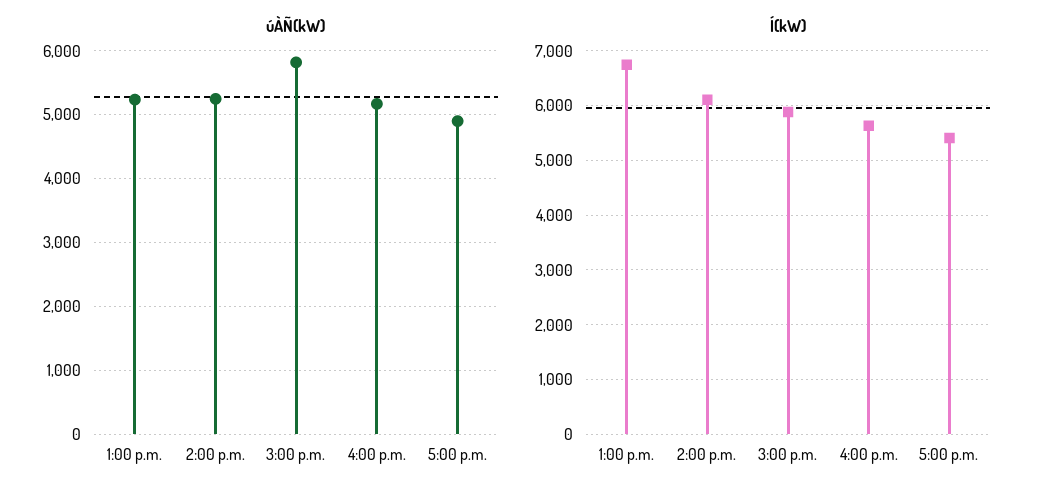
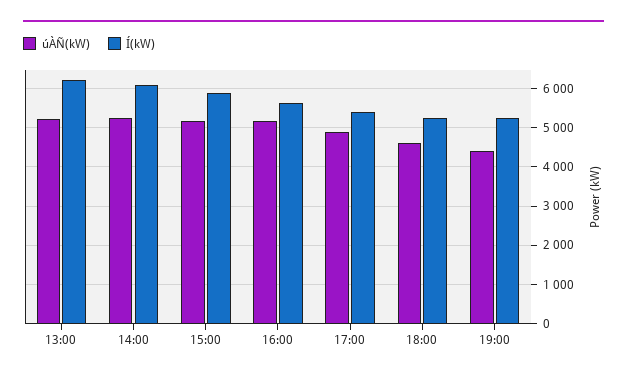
úÀÑ(kW), 3:00 p.m.: 5800 -> 5200
Í(kW), 1:00 p.m.: 6800 -> 6200
úÀÑ(kW), 18:00: none -> 4600
Í(kW), 18:00: none -> 5200
úÀÑ(kW), 19:00: none -> 4400
Í(kW), 19:00: none -> 5200

